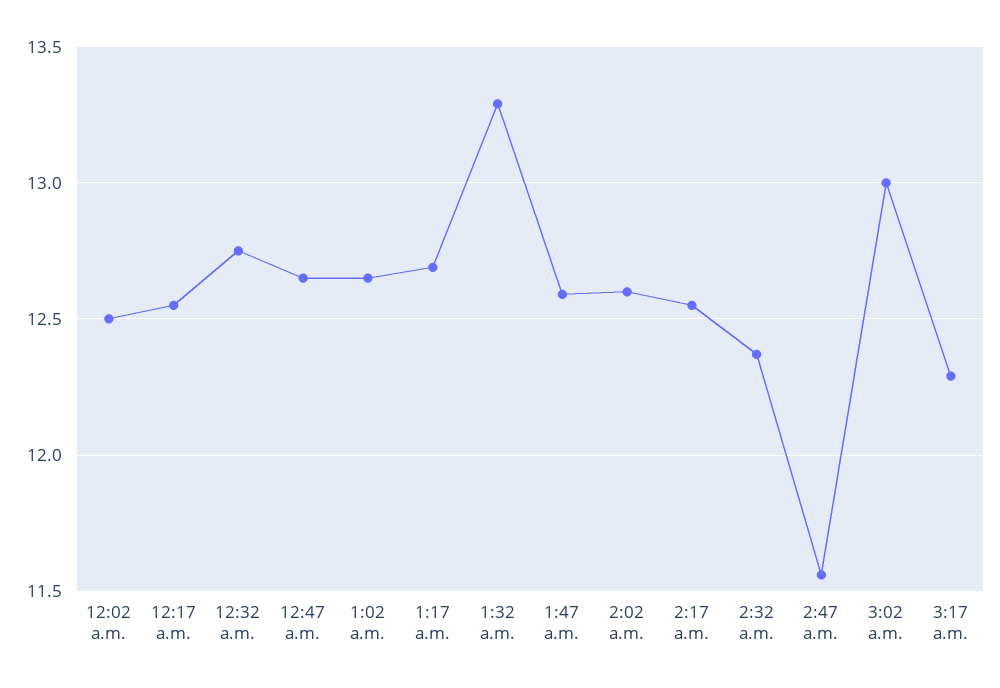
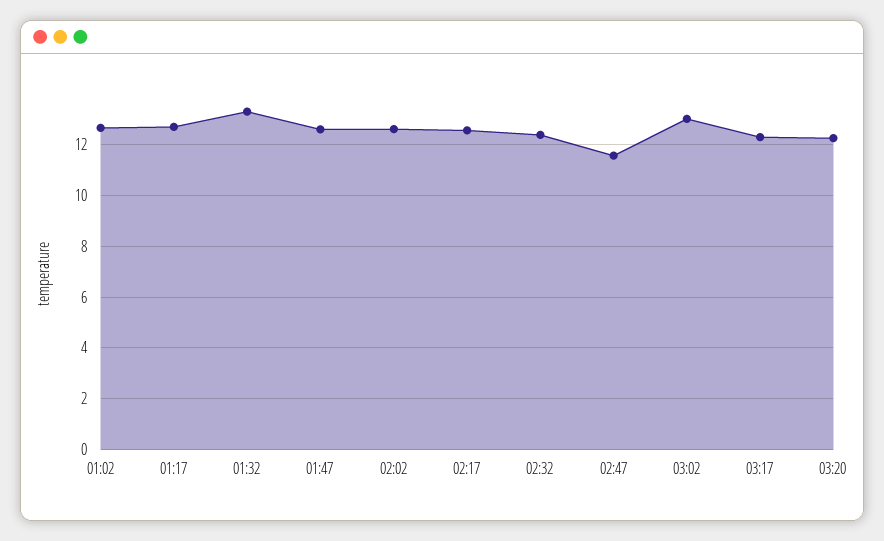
12:02 a.m.: 12.5 -> none
12:17 a.m.: 12.55 -> none
12:32 a.m.: 12.75 -> none
12:47 a.m.: 12.65 -> none
03:20: none -> 12.25

